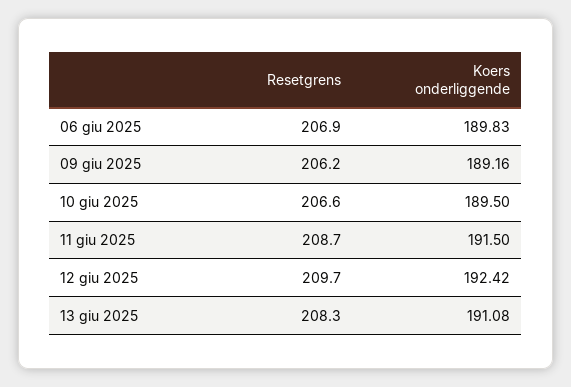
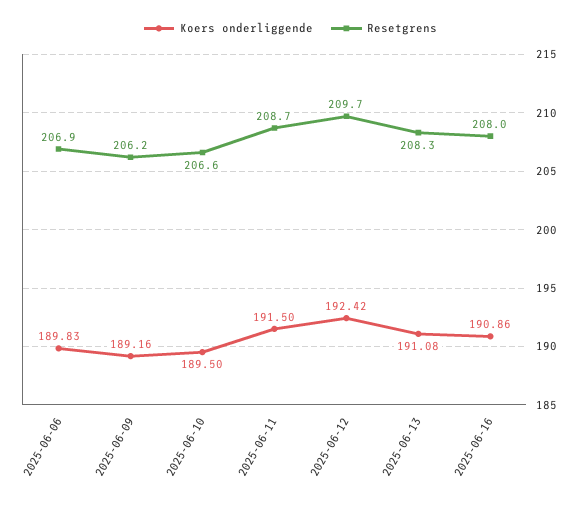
Koers onderliggende, 2025-06-16: none -> 190.86
Resetgrens, 2025-06-16: none -> 208

